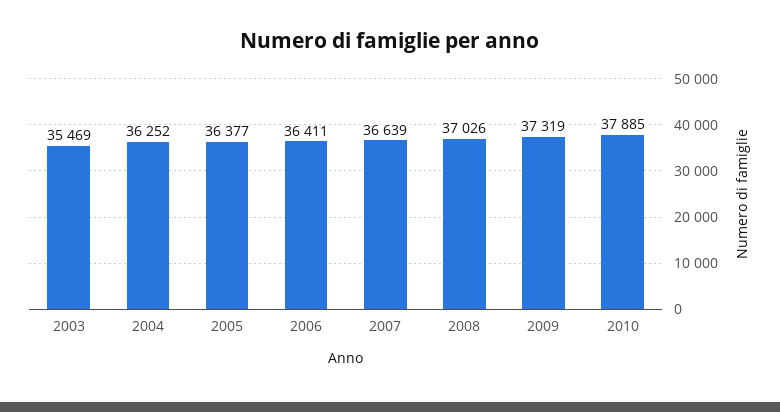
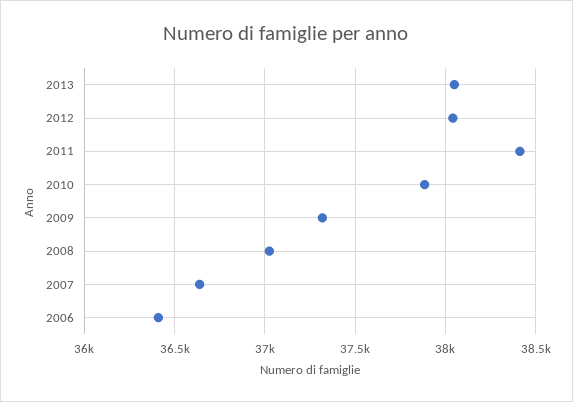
2003: 35469 -> none
2004: 36252 -> none
2005: 36377 -> none
2013: none -> 38050
2012: none -> 38050
2011: none -> 38400

